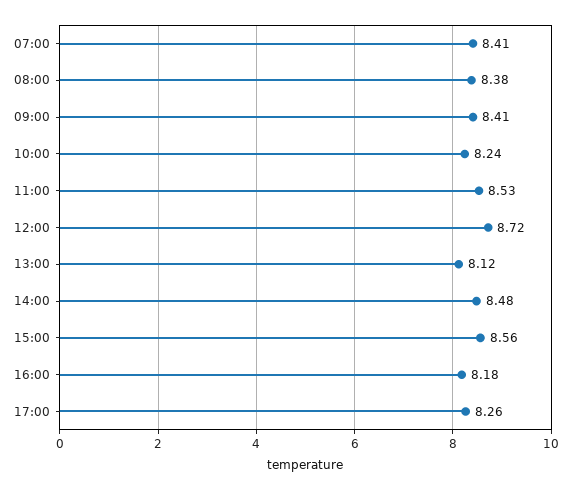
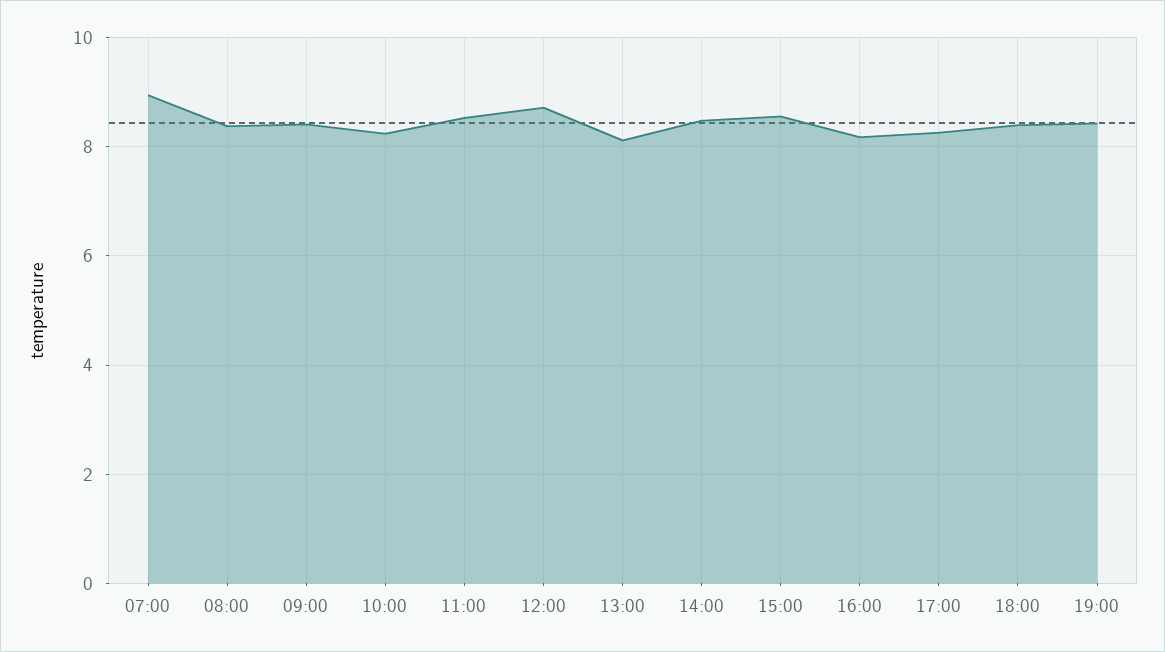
07:00: 8.41 -> 9
18:00: none -> 8.4
19:00: none -> 8.4

